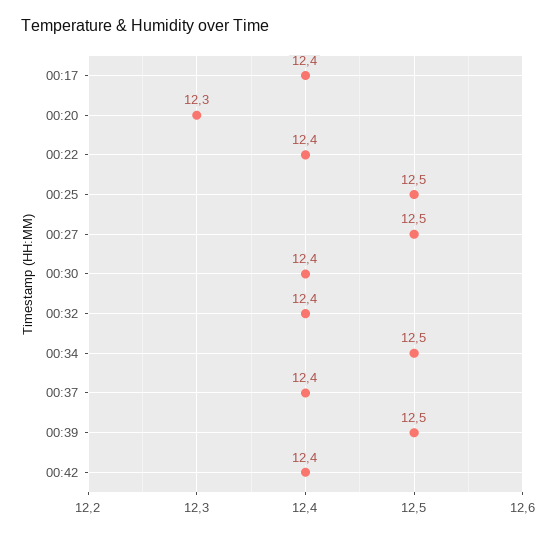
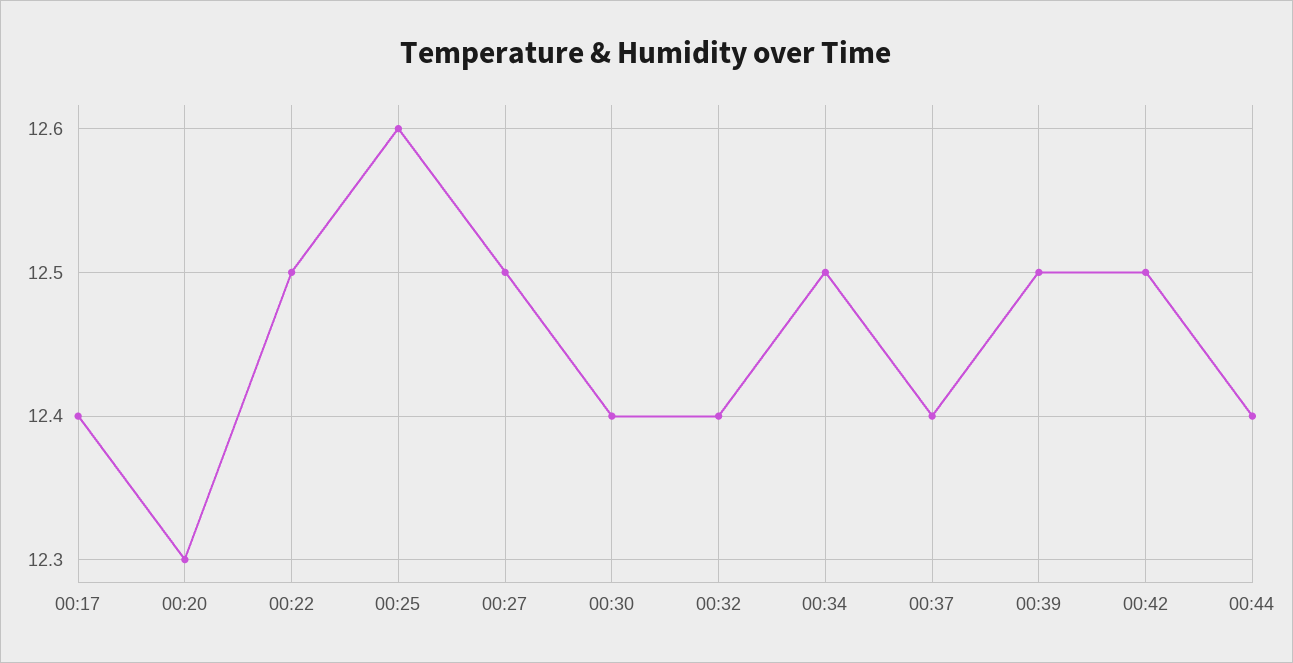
00:22: 12.4 -> 12.5
00:25: 12.5 -> 12.6
00:42: 12.4 -> 12.5
00:44: none -> 12.4

